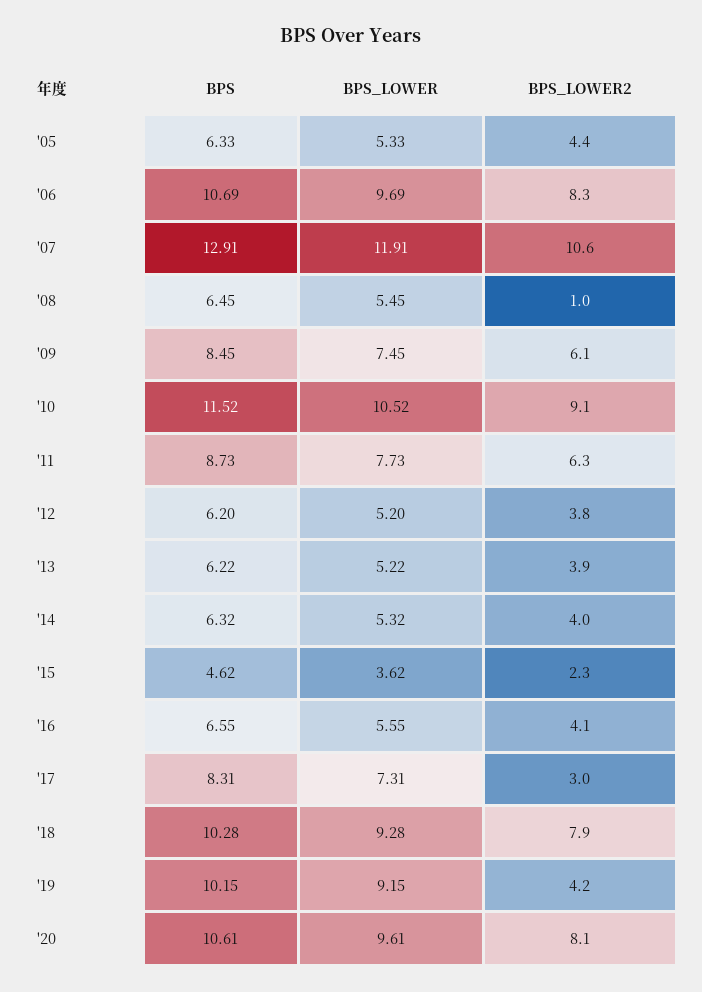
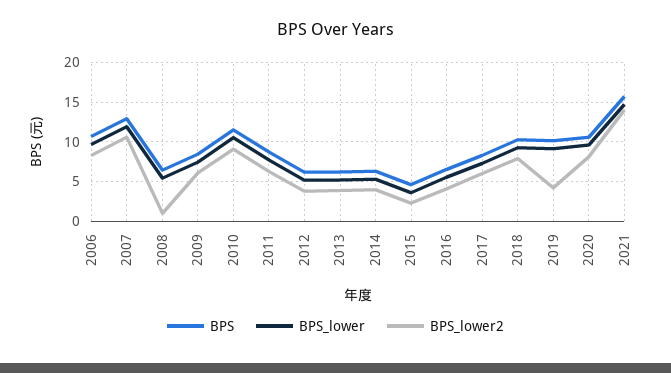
BPS, '05: 6.33 -> none
BPS_LOWER, '05: 5.33 -> none
BPS_LOWER2, '05: 4.4 -> none
BPS_LOWER2, '17: 3 -> 6
BPS, 2021: none -> 16
BPS_LOWER, 2021: none -> 15
BPS_LOWER2, 2021: none -> 14

